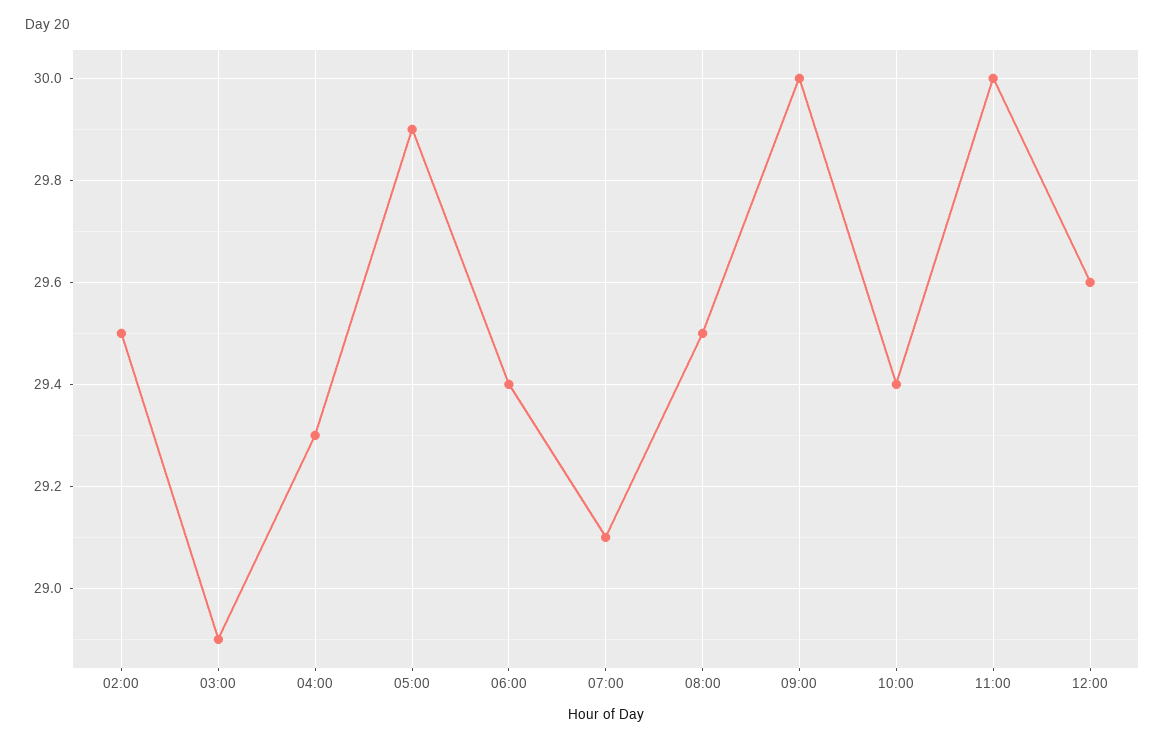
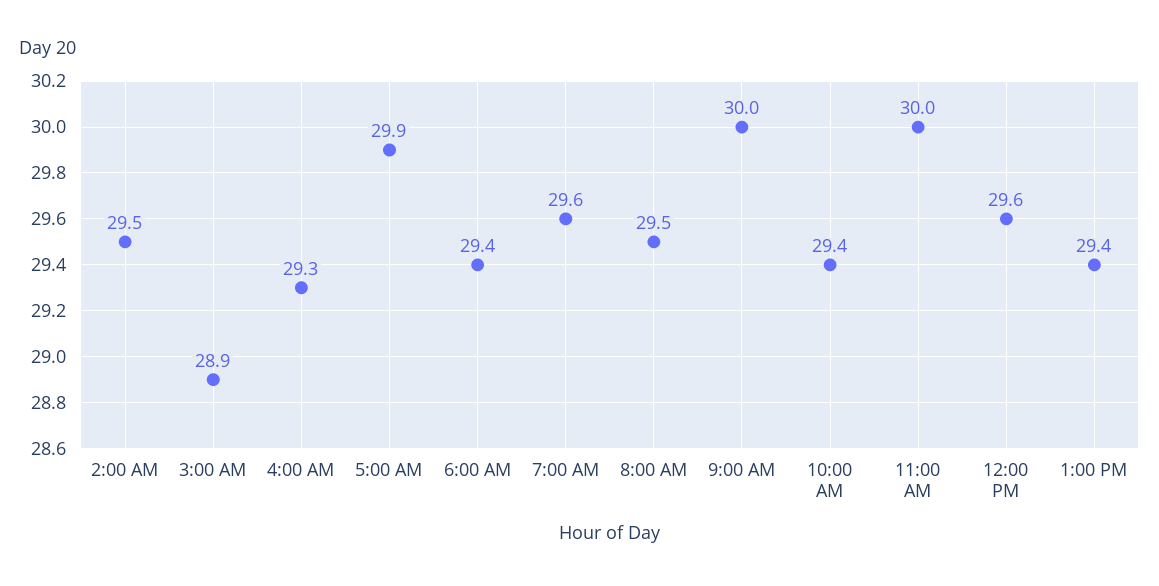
07:00: 29.1 -> 29.6
1:00 PM: none -> 29.4

